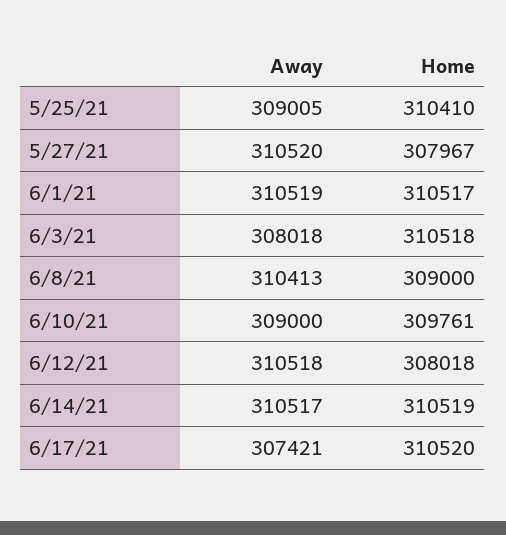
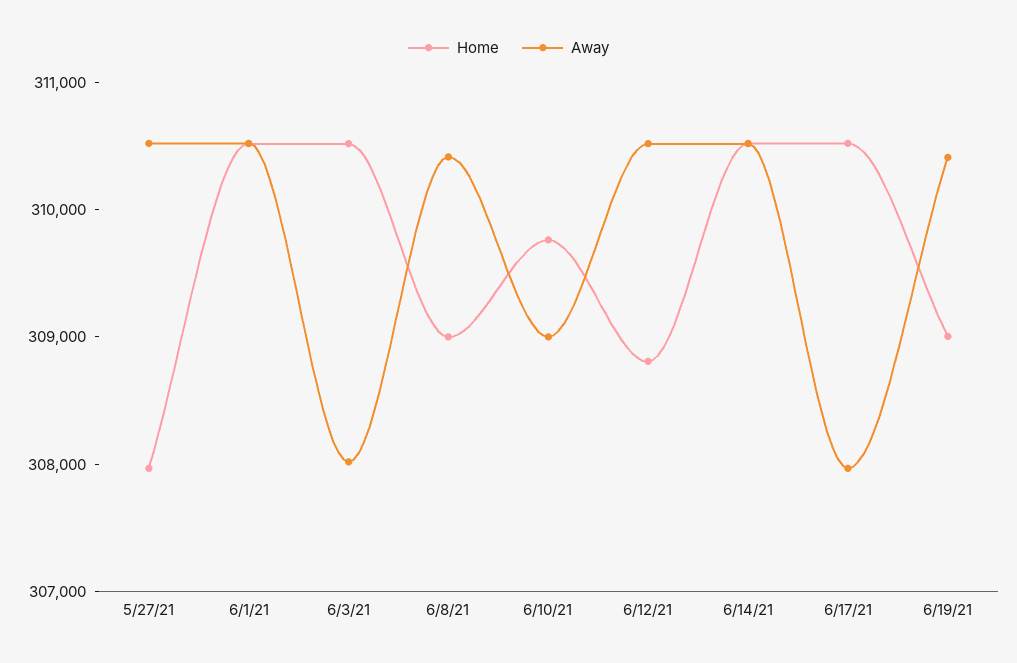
Away, 5/25/21: 309005 -> none
Home, 5/25/21: 310410 -> none
Home, 6/12/21: 308018 -> 308800
Away, 6/17/21: 307421 -> 308000
Home, 6/19/21: none -> 309000
Away, 6/19/21: none -> 310400

